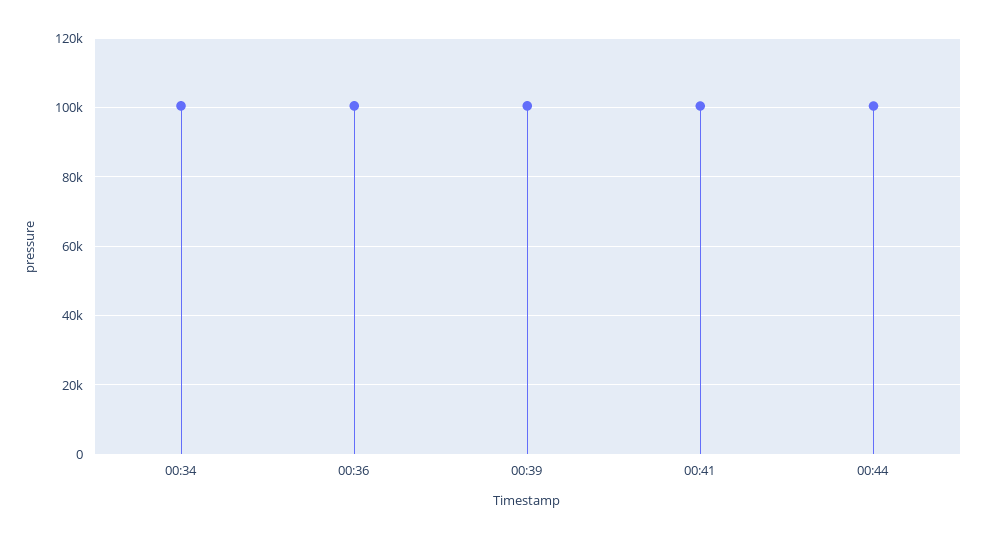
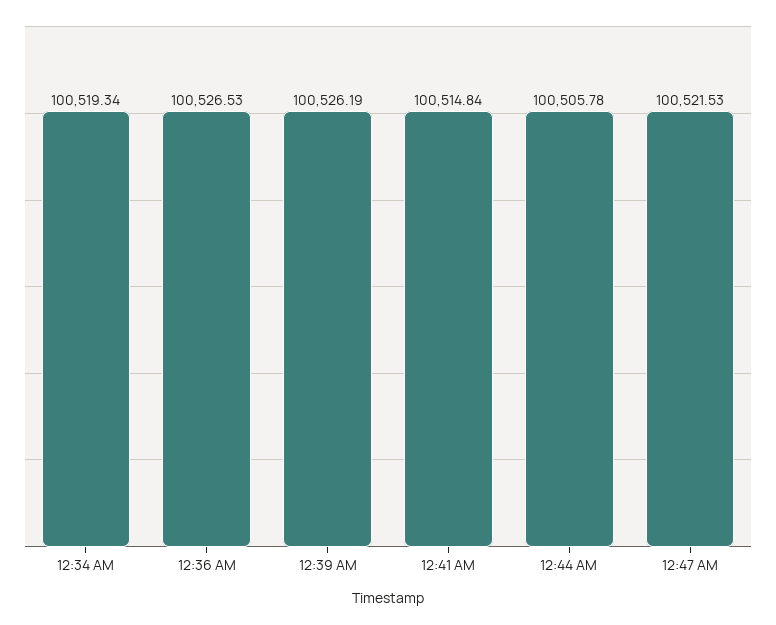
12:47 AM: none -> 100521.53

